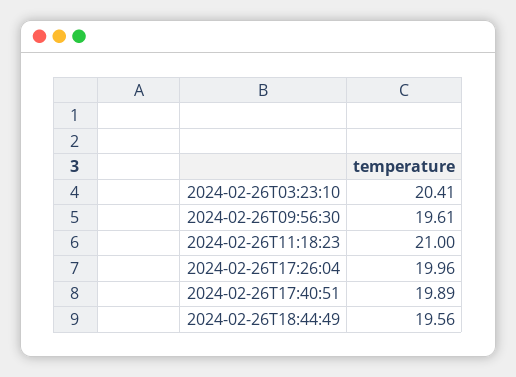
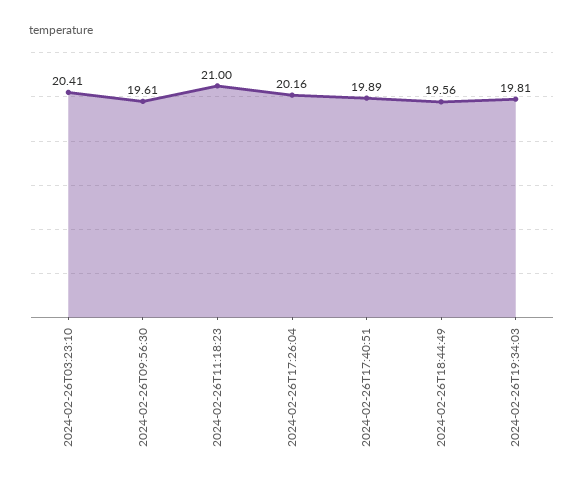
2024-02-26T17:26:04: 19.96 -> 20.16
2024-02-26T19:34:03: none -> 19.81

